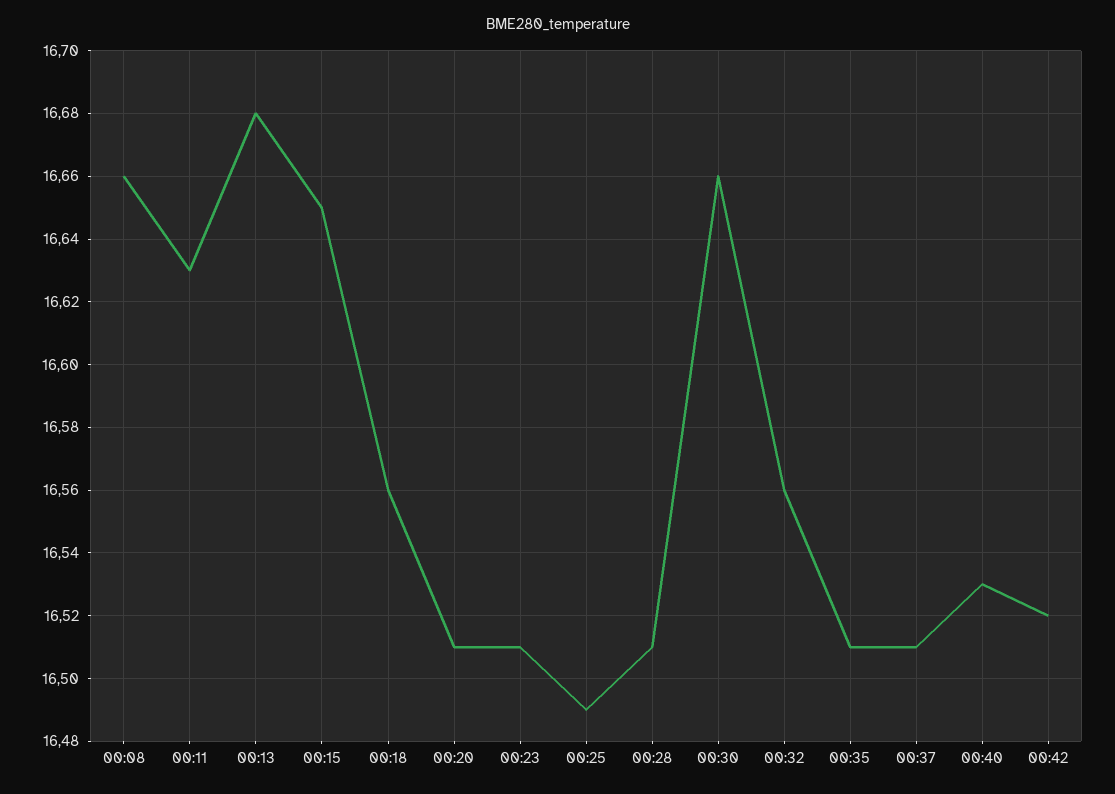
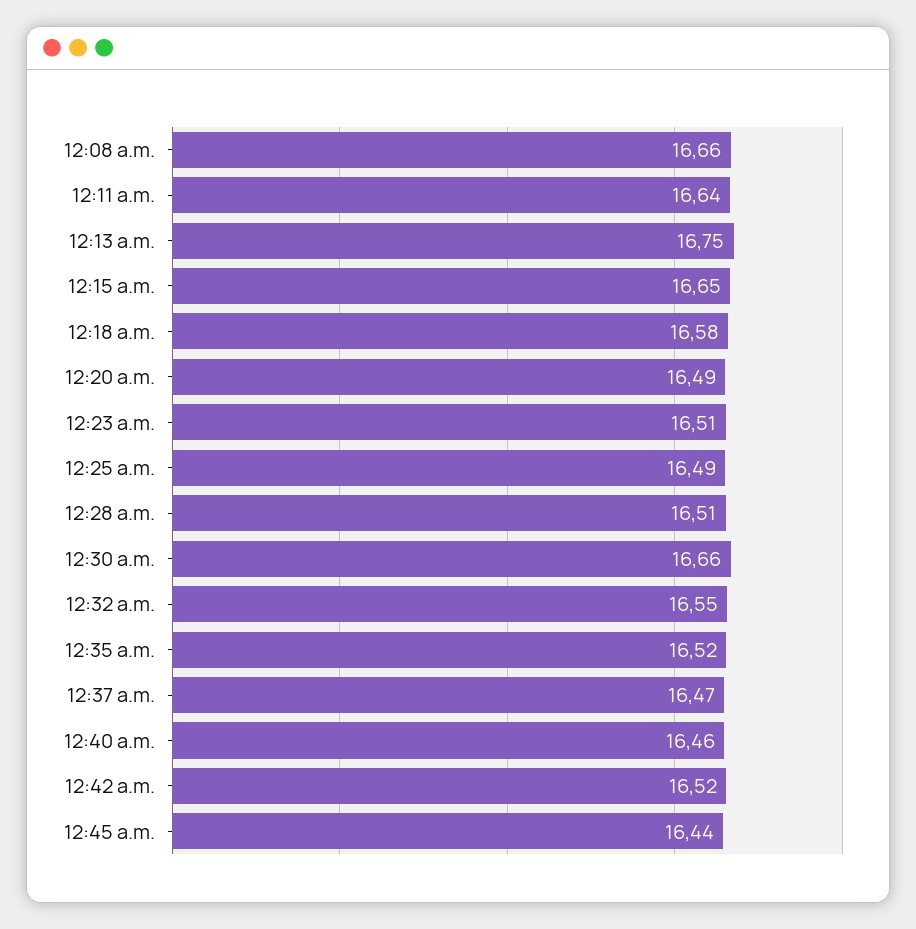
00:11: 16.63 -> 16.64
00:13: 16.68 -> 16.75
00:18: 16.56 -> 16.58
00:20: 16.51 -> 16.49
00:32: 16.56 -> 16.55
00:35: 16.51 -> 16.52
00:37: 16.51 -> 16.47
00:40: 16.53 -> 16.46
12:45 a.m.: none -> 16.44

